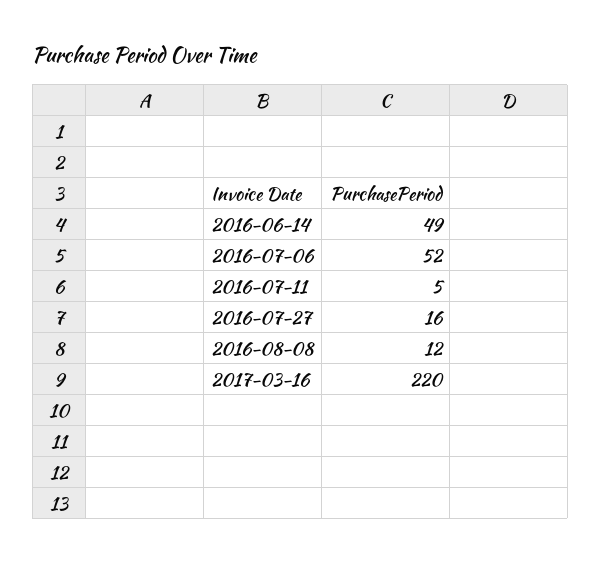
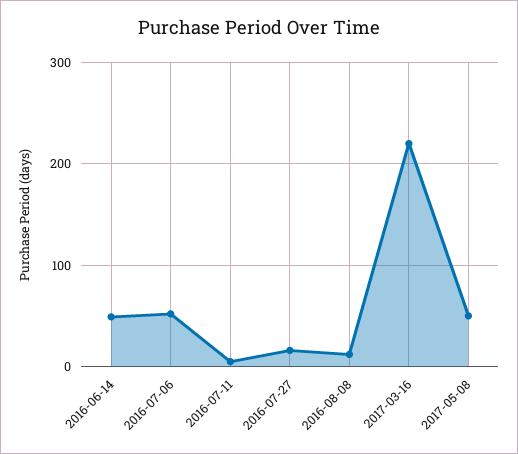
2017-05-08: none -> 50

